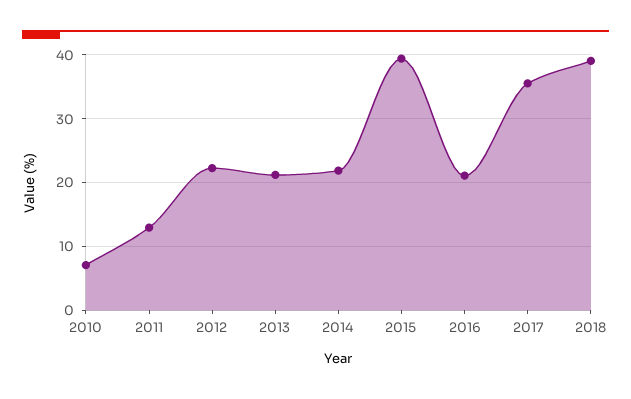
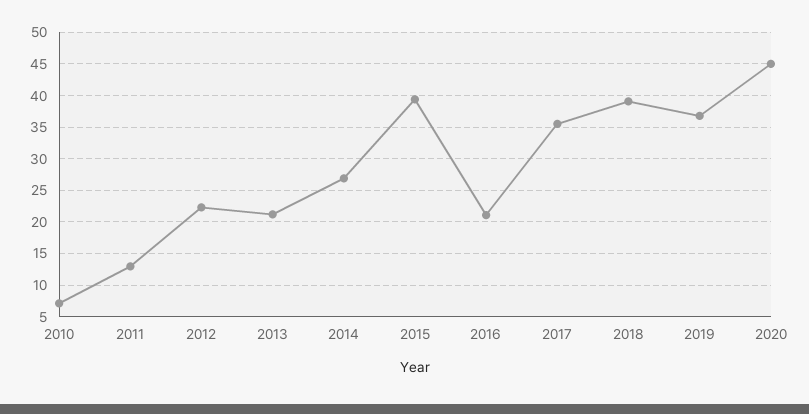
2014: 22 -> 27
2019: none -> 37
2020: none -> 45

